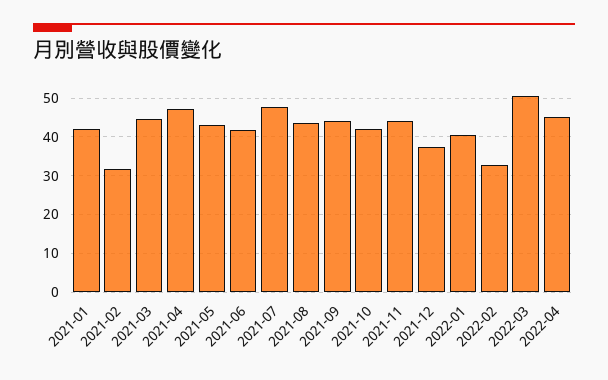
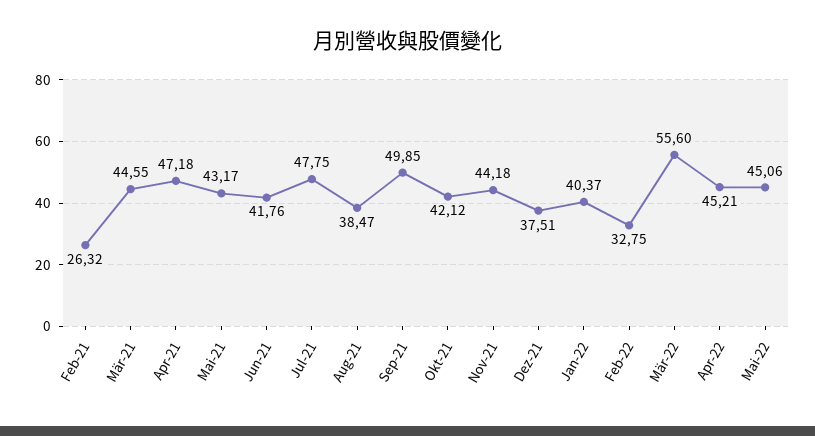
2021-01: 42 -> none
2021-02: 32 -> 26.32
2021-08: 44 -> 38.47
2021-09: 44 -> 49.85
2022-03: 50 -> 55.6
Mai-22: none -> 45.06

